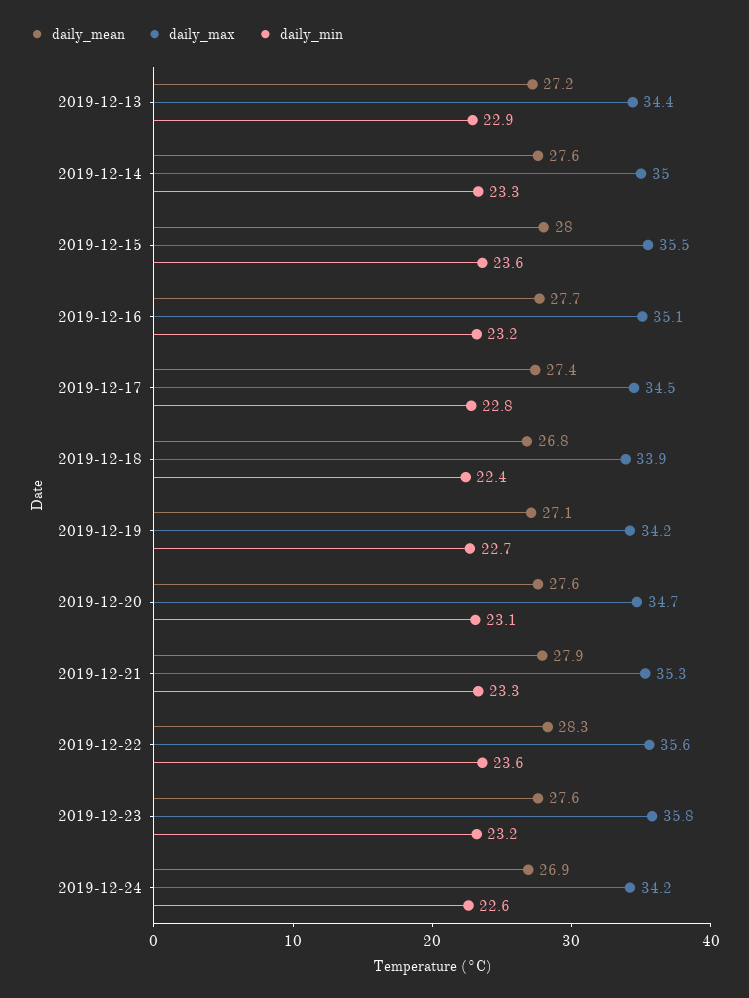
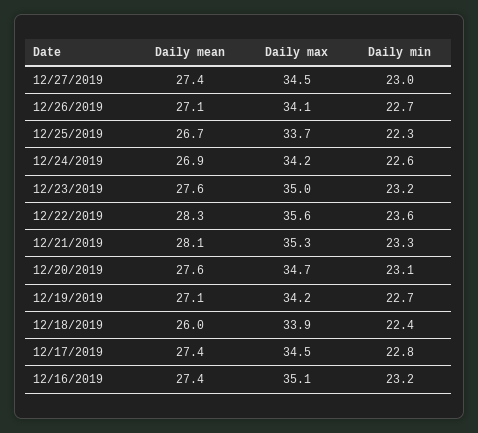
daily_mean, 2019-12-13: 27.2 -> none
daily_max, 2019-12-13: 34.4 -> none
daily_min, 2019-12-13: 22.9 -> none
daily_mean, 2019-12-14: 27.6 -> none
daily_max, 2019-12-14: 35 -> none
daily_min, 2019-12-14: 23.3 -> none
daily_mean, 2019-12-15: 28 -> none
daily_max, 2019-12-15: 35.5 -> none
daily_min, 2019-12-15: 23.6 -> none
daily_mean, 2019-12-16: 27.7 -> 27.4
daily_mean, 2019-12-18: 26.8 -> 26
daily_mean, 2019-12-21: 27.9 -> 28.1
daily_max, 2019-12-23: 35.8 -> 35
daily_mean, 12/27/2019: none -> 27.4
daily_max, 12/27/2019: none -> 34.5
daily_min, 12/27/2019: none -> 23
daily_mean, 12/26/2019: none -> 27.1
daily_max, 12/26/2019: none -> 34.1
daily_min, 12/26/2019: none -> 22.7
daily_mean, 12/25/2019: none -> 26.7
daily_max, 12/25/2019: none -> 33.7
daily_min, 12/25/2019: none -> 22.3

